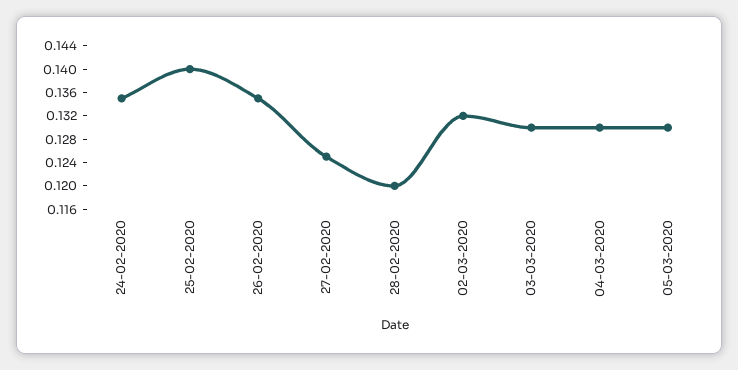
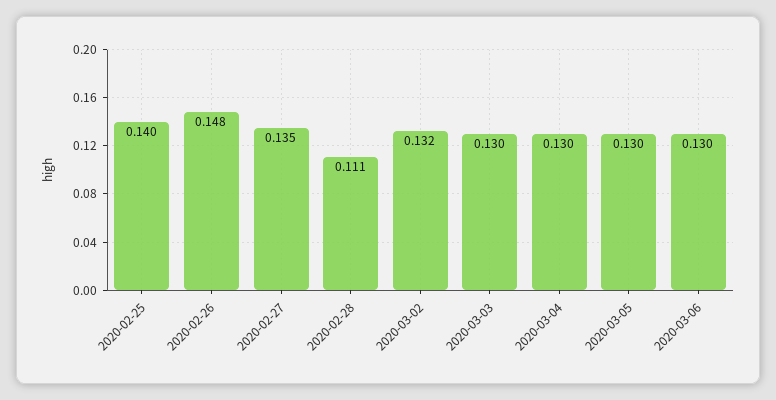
24-02-2020: 0.136 -> none
26-02-2020: 0.136 -> 0.148
27-02-2020: 0.124 -> 0.135
28-02-2020: 0.12 -> 0.111
2020-03-06: none -> 0.13

